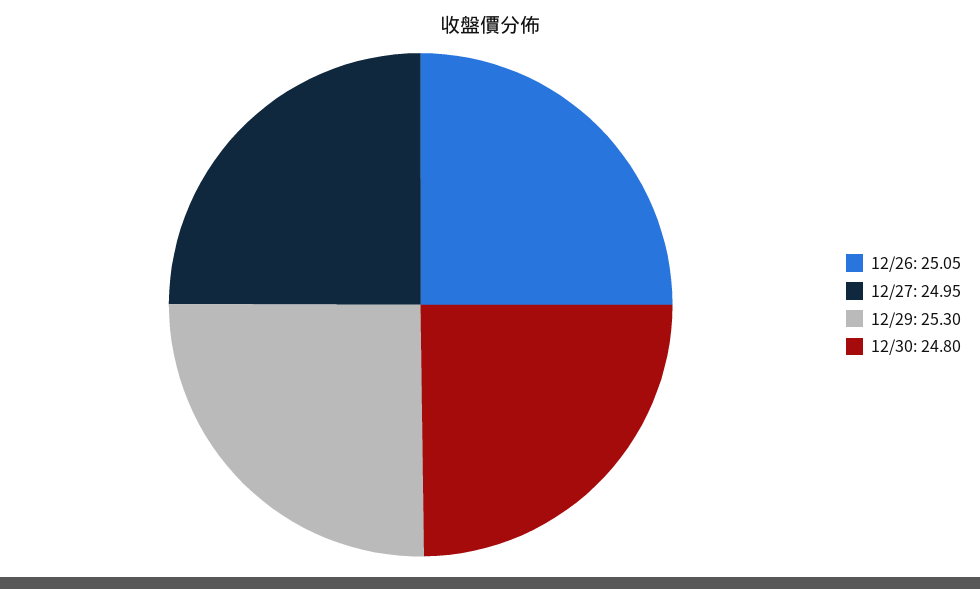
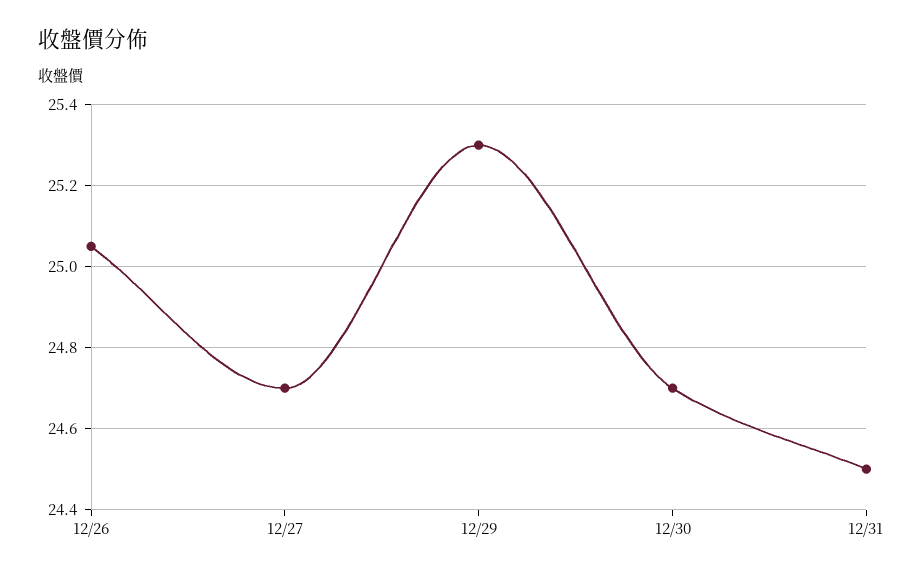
12/27: 24.95 -> 24.7
12/30: 24.8 -> 24.7
12/31: none -> 24.5

